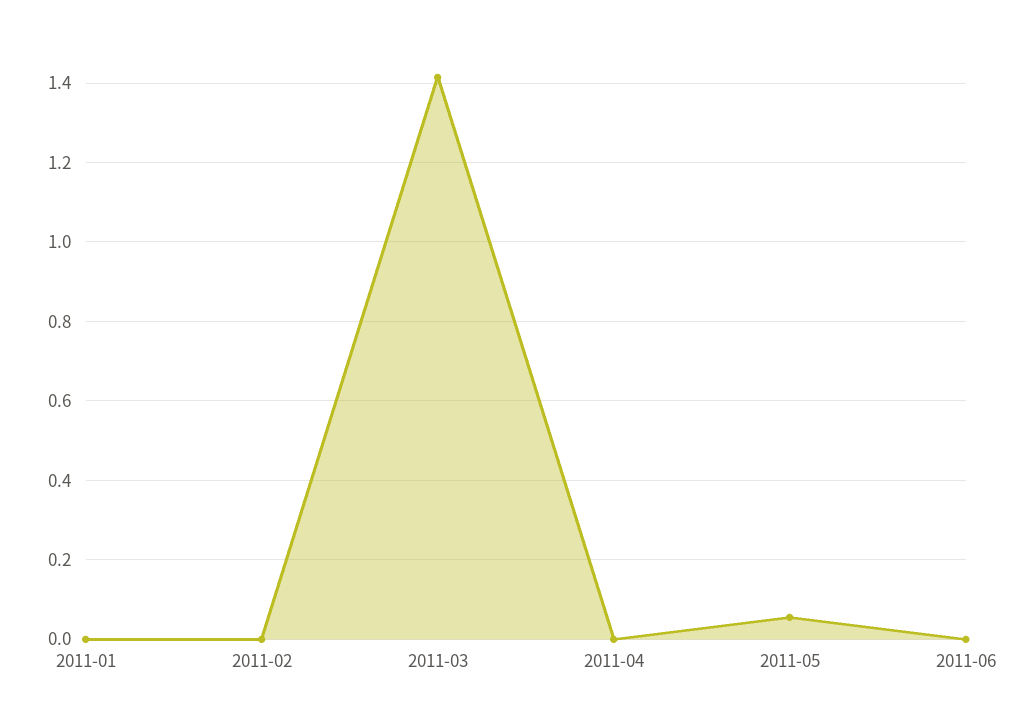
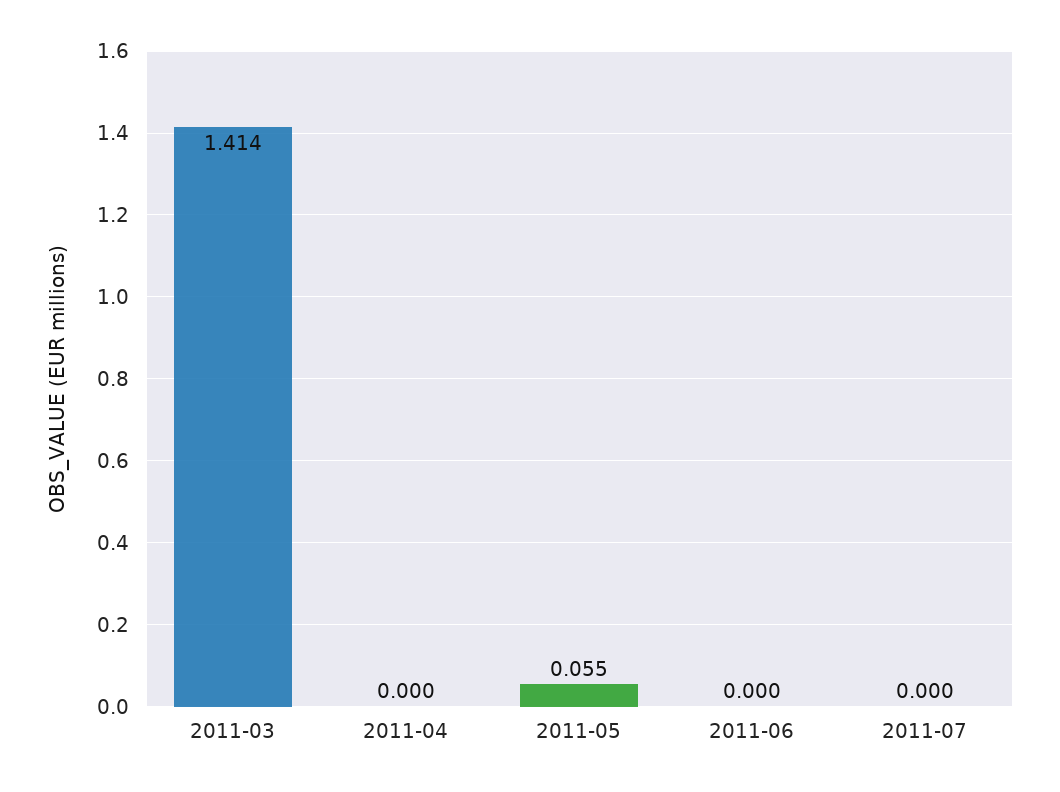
2011-01: 0 -> none
2011-02: 0 -> none
2011-07: none -> 0

